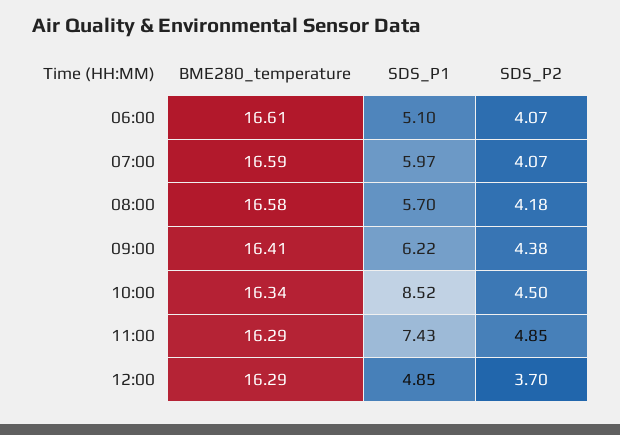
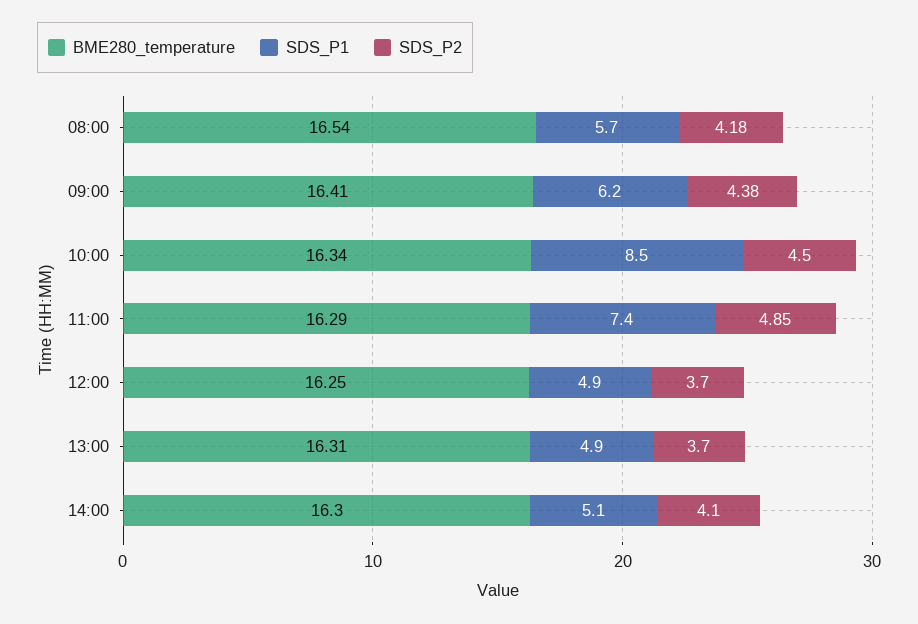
BME280_temperature, 06:00: 16.61 -> none
SDS_P1, 06:00: 5.1 -> none
SDS_P2, 06:00: 4.07 -> none
BME280_temperature, 07:00: 16.59 -> none
SDS_P1, 07:00: 5.97 -> none
SDS_P2, 07:00: 4.07 -> none
BME280_temperature, 08:00: 16.58 -> 16.54
BME280_temperature, 12:00: 16.29 -> 16.25
BME280_temperature, 13:00: none -> 16.31
SDS_P1, 13:00: none -> 4.9
SDS_P2, 13:00: none -> 3.7
BME280_temperature, 14:00: none -> 16.3
SDS_P1, 14:00: none -> 5.1
SDS_P2, 14:00: none -> 4.1

